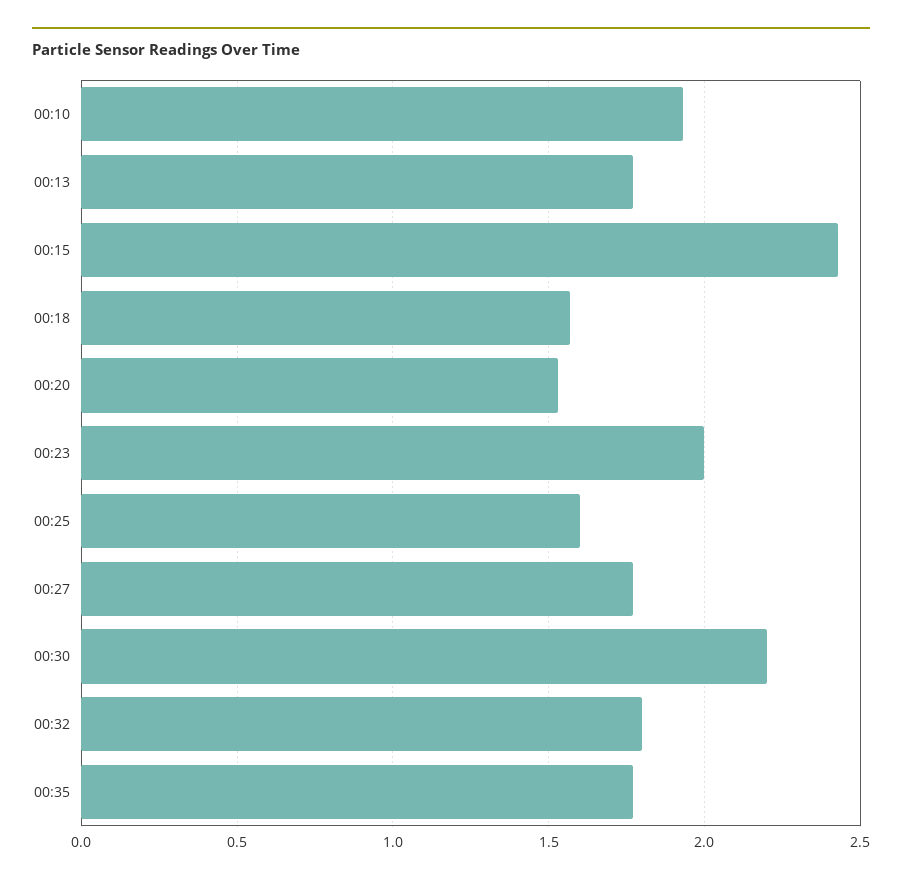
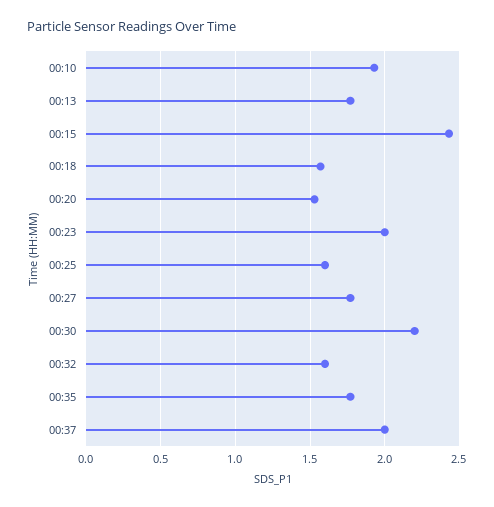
00:32: 1.8 -> 1.6
00:37: none -> 2

